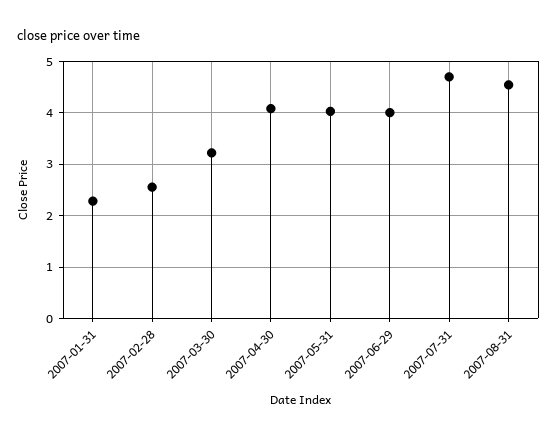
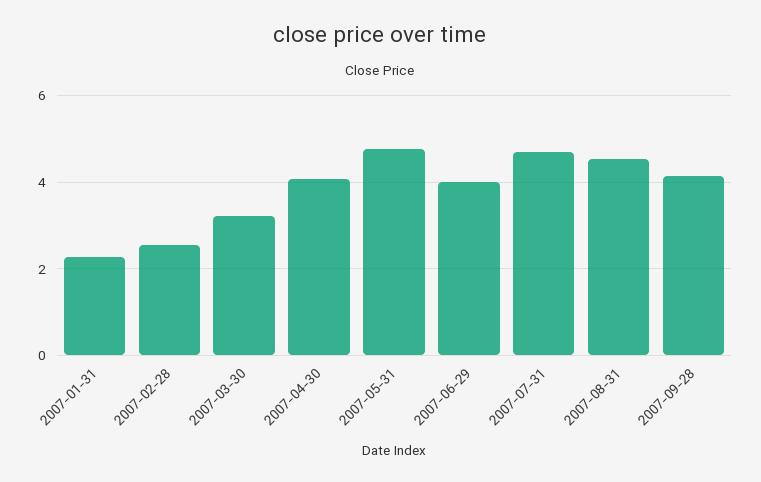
2007-05-31: 4 -> 4.8
2007-09-28: none -> 4.2

